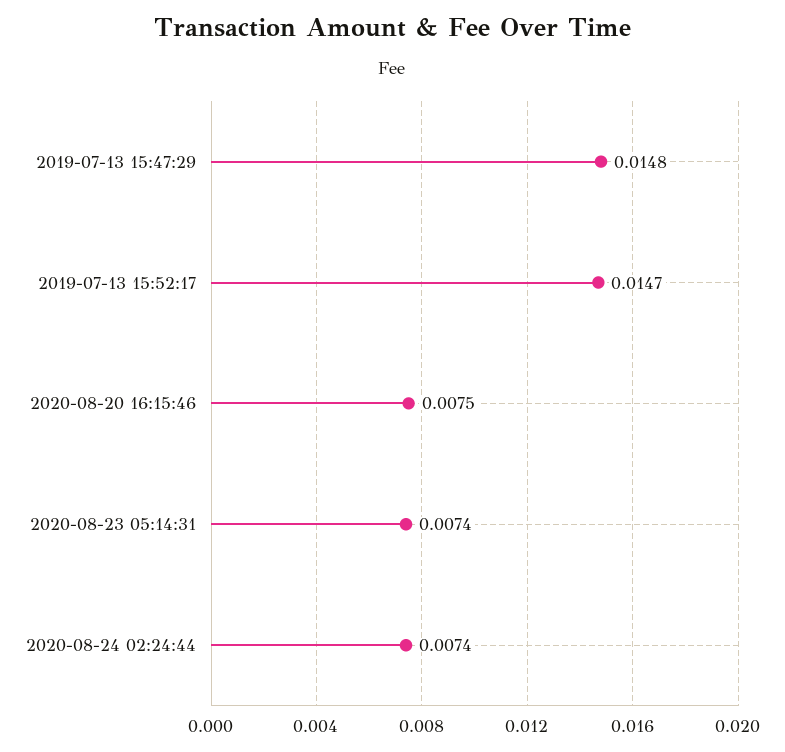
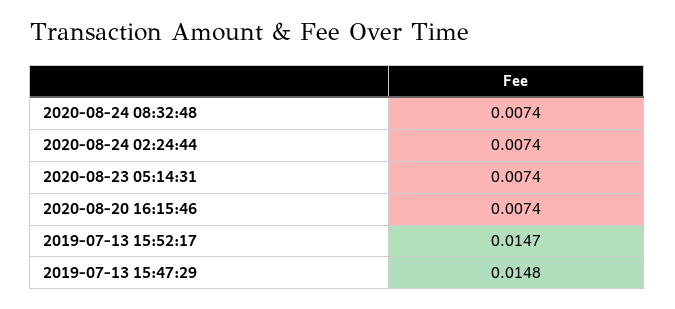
2020-08-20 16:15:46: 0.0075 -> 0.0074
2020-08-24 08:32:48: none -> 0.0074

